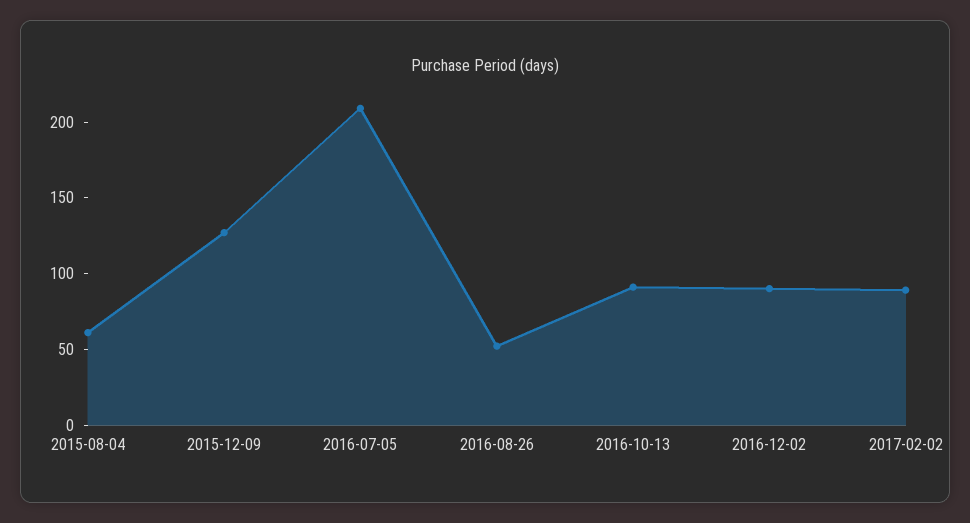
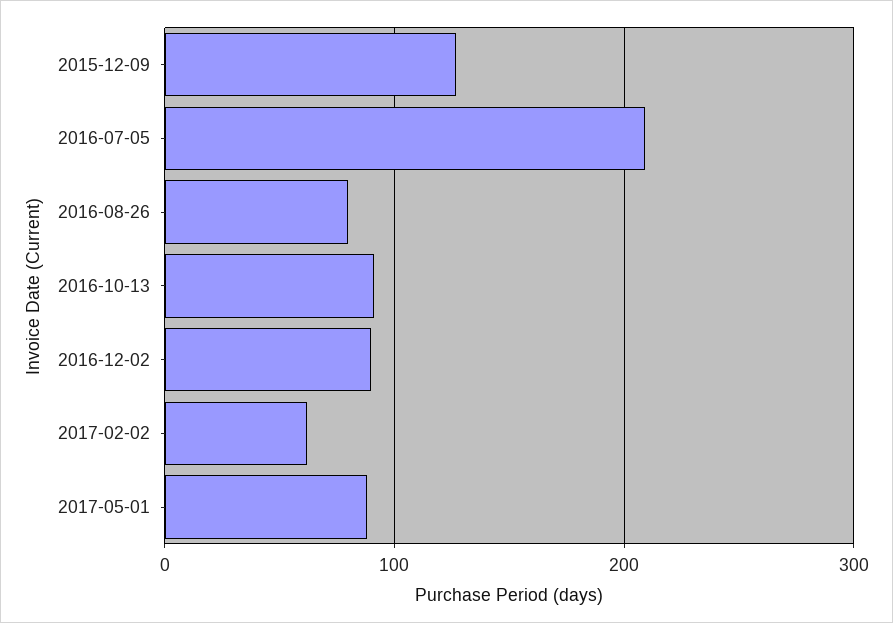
2015-08-04: 60 -> none
2016-08-26: 50 -> 80
2017-02-02: 90 -> 60
2017-05-01: none -> 90

